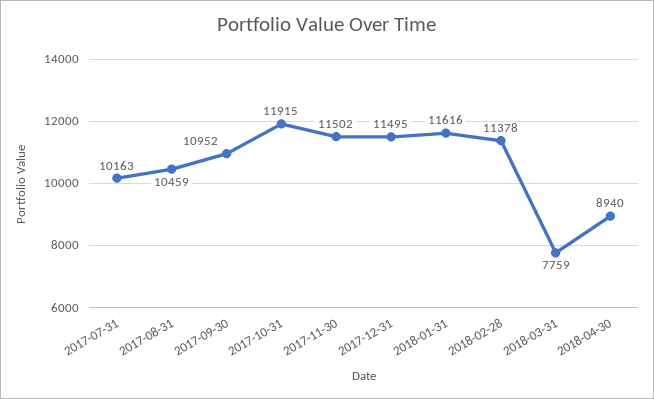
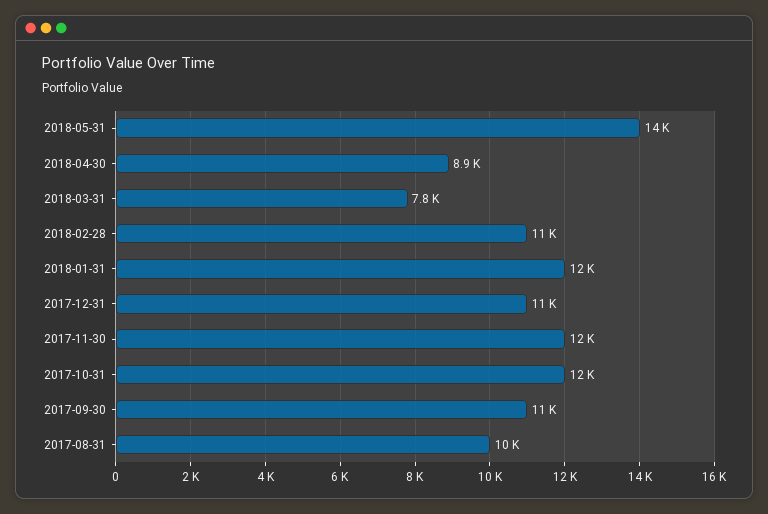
2017-07-31: 10163 -> none
2018-05-31: none -> 14000

